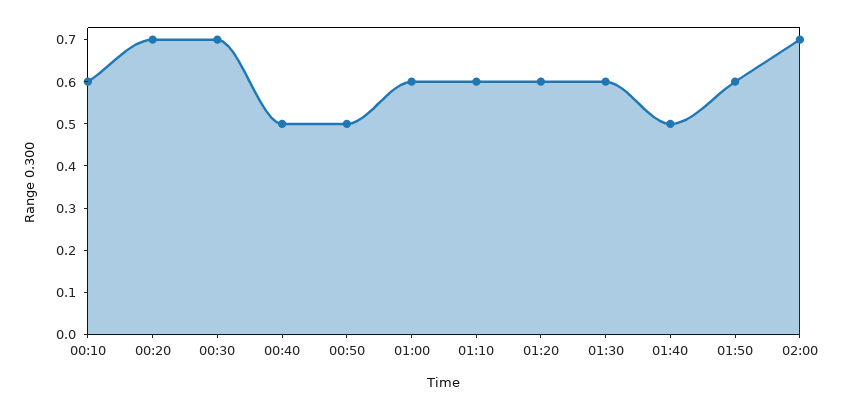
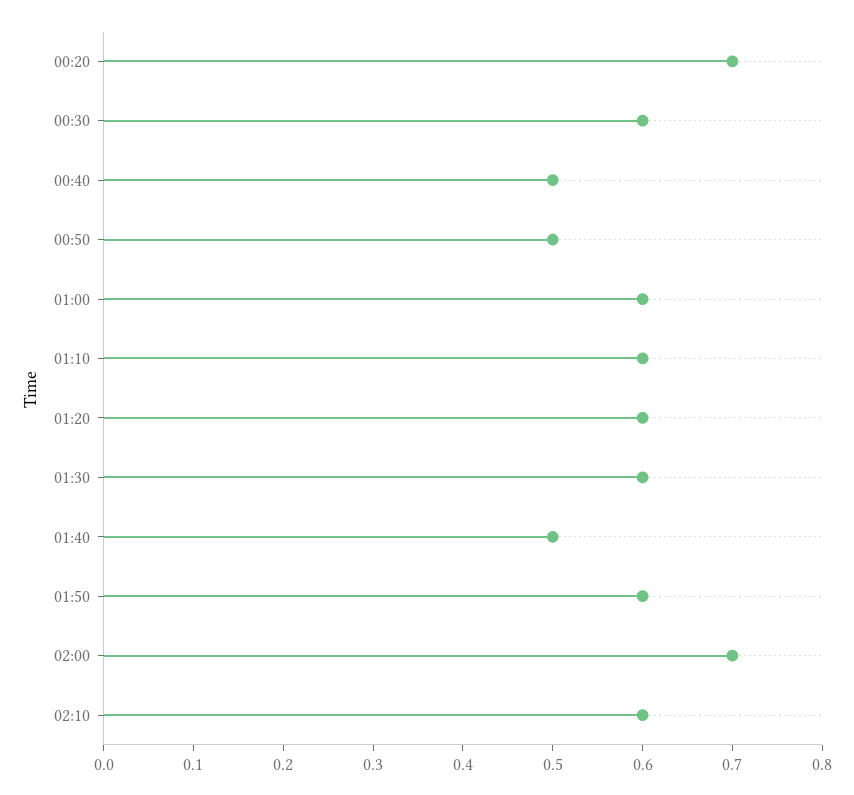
00:10: 0.6 -> none
00:30: 0.7 -> 0.6
02:10: none -> 0.6

